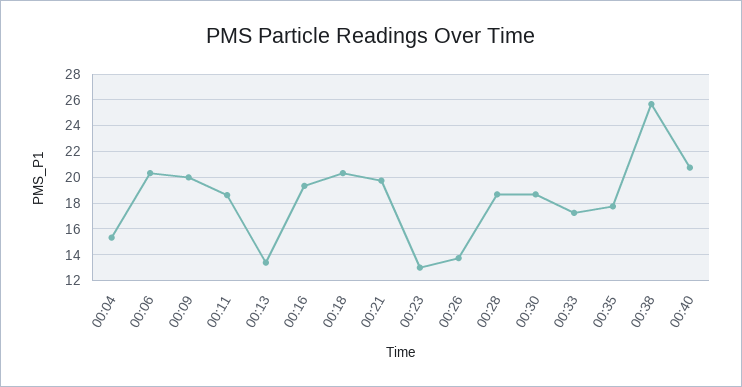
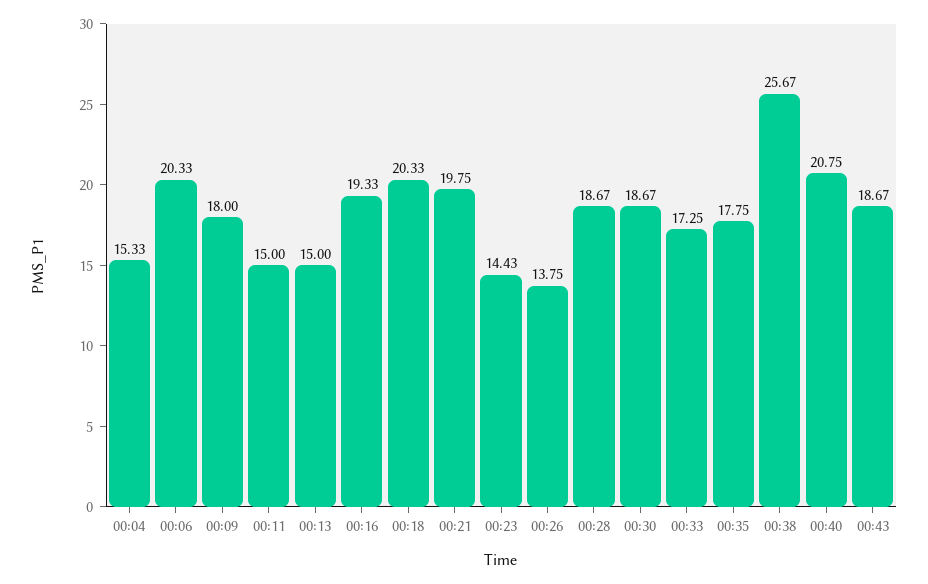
00:09: 20 -> 18
00:11: 18.5 -> 15
00:13: 13.5 -> 15
00:23: 13 -> 14.43
00:43: none -> 18.67

